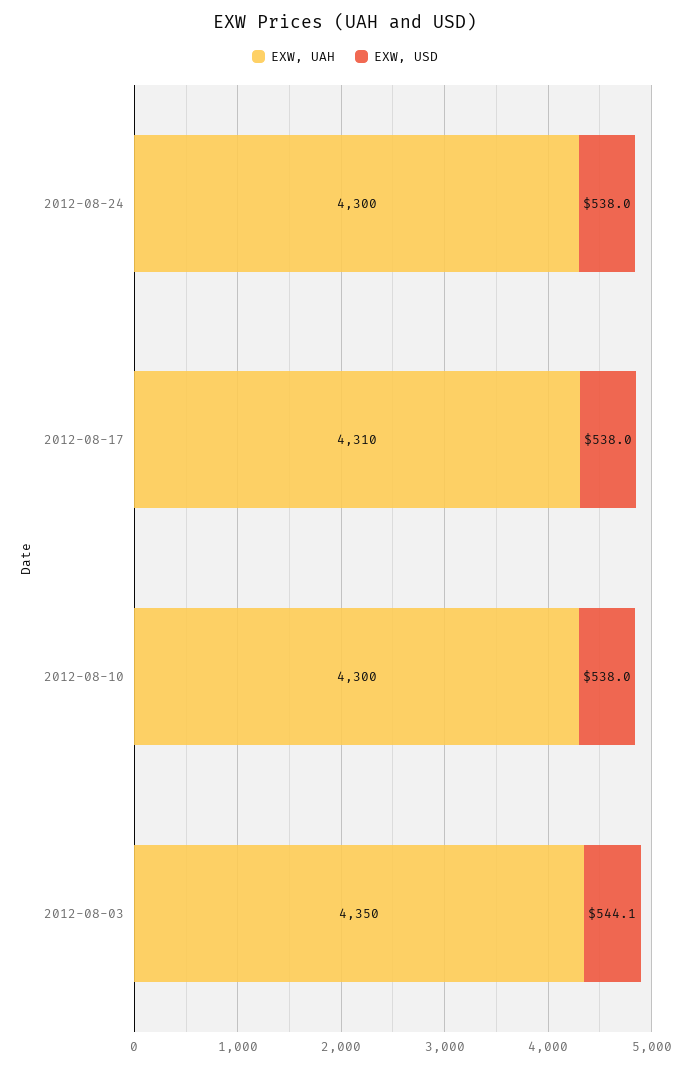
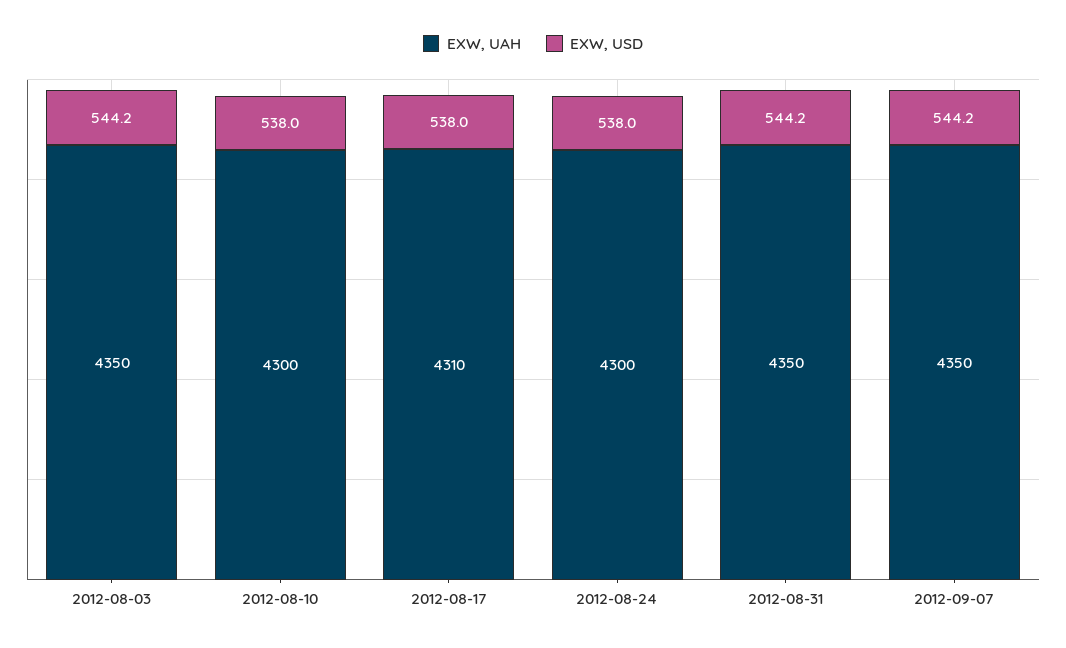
EXW, USD, 2012-08-03: 544.1 -> 544.2
EXW, UAH, 2012-08-31: none -> 4350
EXW, USD, 2012-08-31: none -> 544.2
EXW, UAH, 2012-09-07: none -> 4350
EXW, USD, 2012-09-07: none -> 544.2

